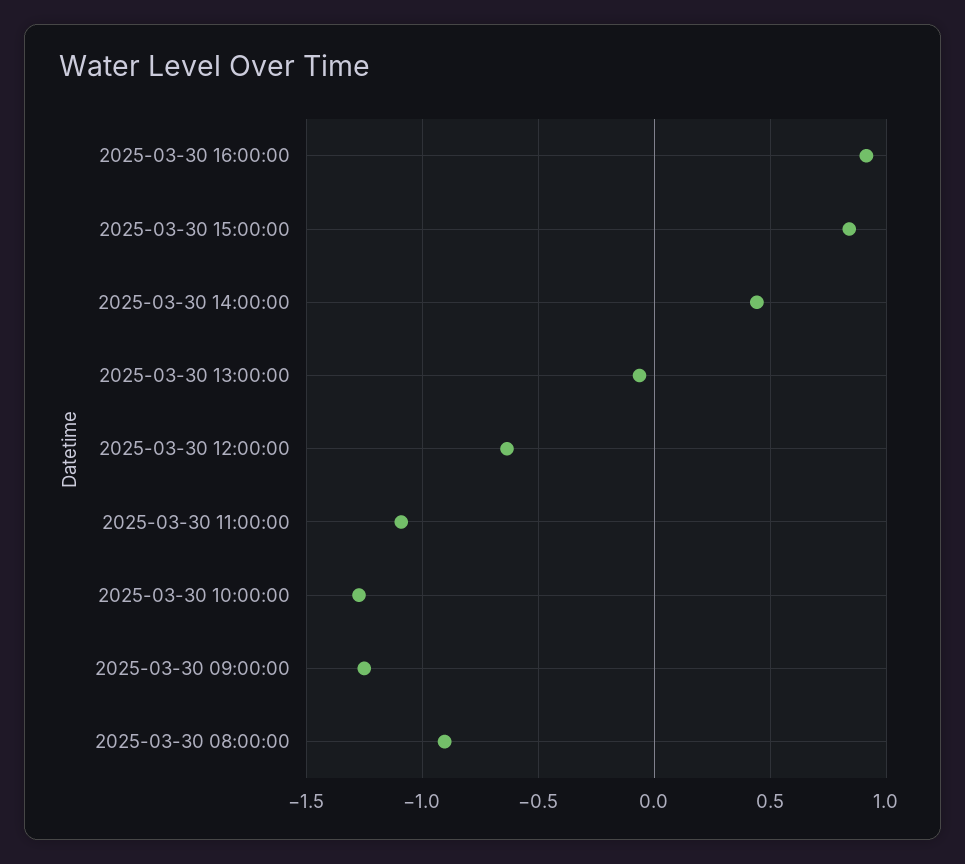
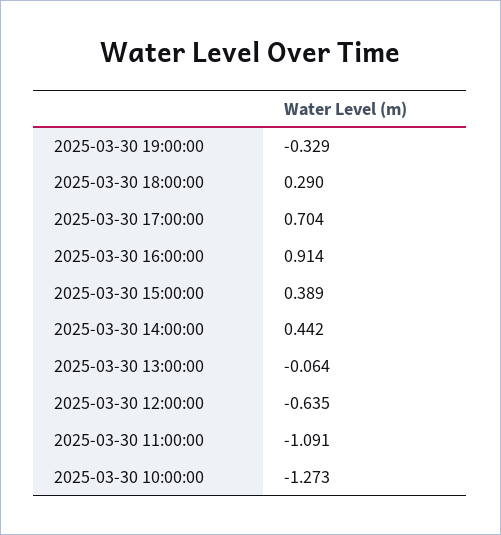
2025-03-30 15:00:00: 0.85 -> 0.389
2025-03-30 09:00:00: -1.25 -> none
2025-03-30 08:00:00: -0.9 -> none
2025-03-30 19:00:00: none -> -0.329
2025-03-30 18:00:00: none -> 0.29
2025-03-30 17:00:00: none -> 0.704

